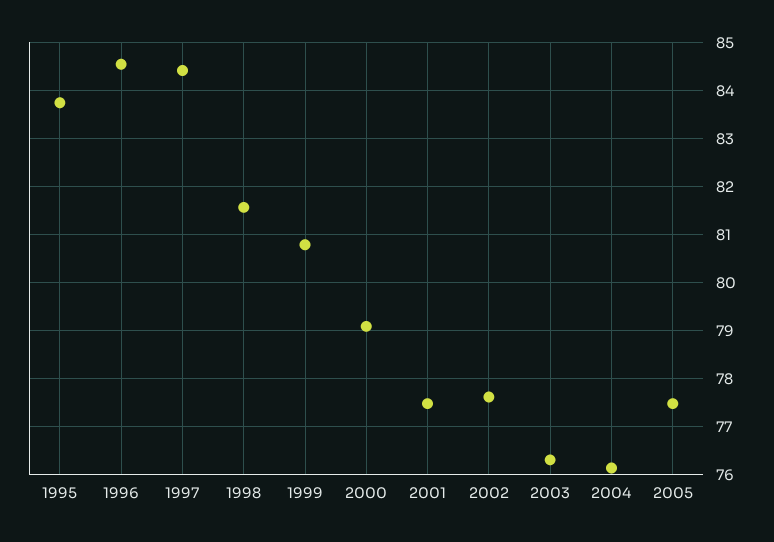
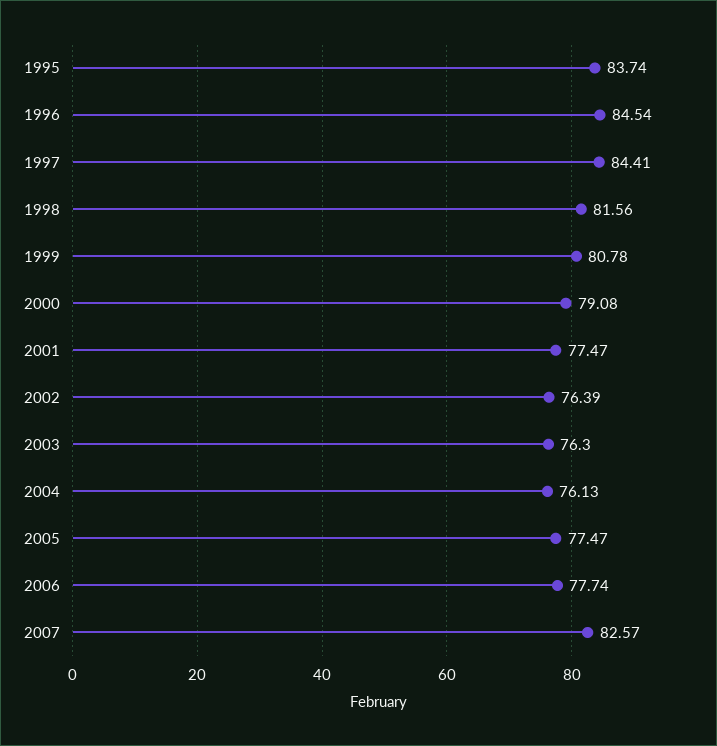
2002: 77.6 -> 76.39
2006: none -> 77.74
2007: none -> 82.57

